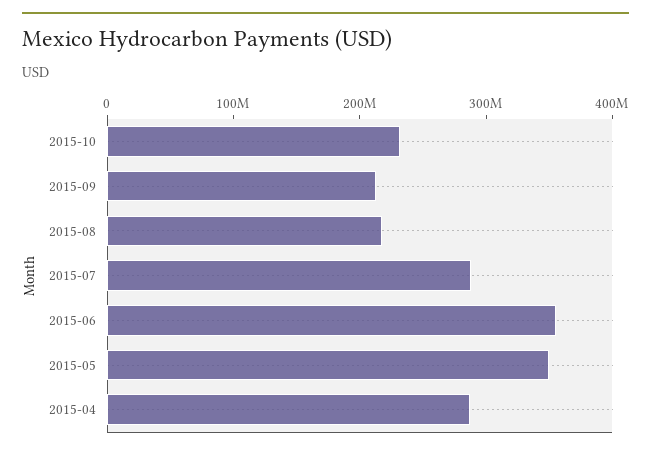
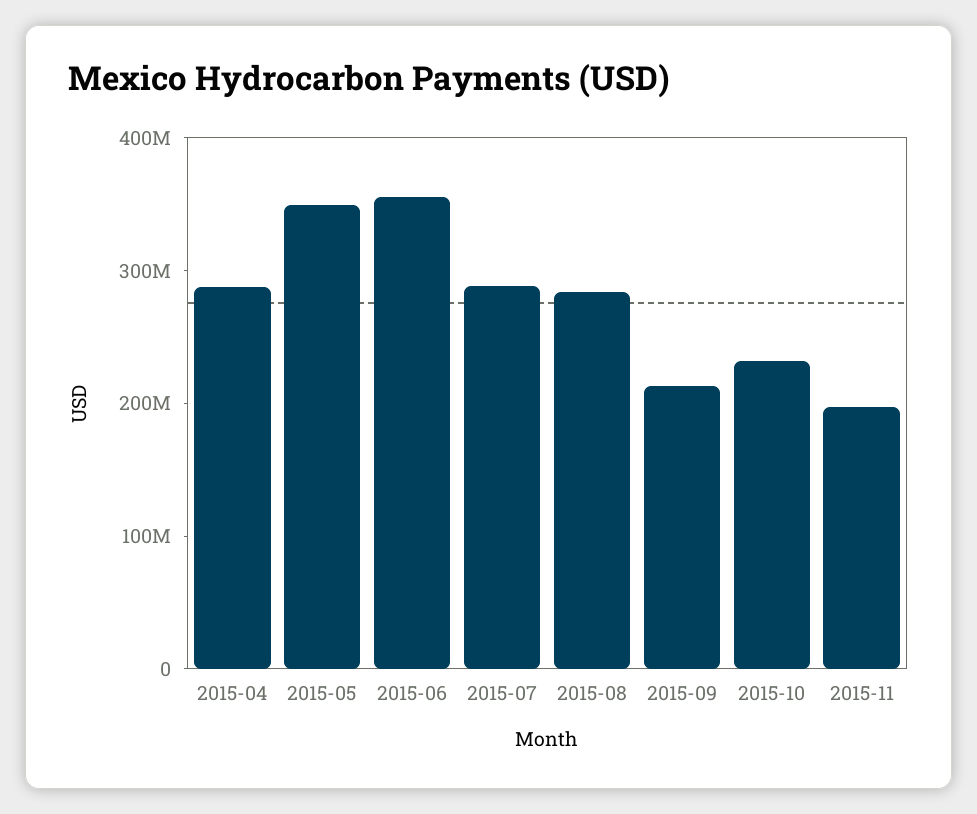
2015-08: 220000000 -> 280000000
2015-11: none -> 200000000

